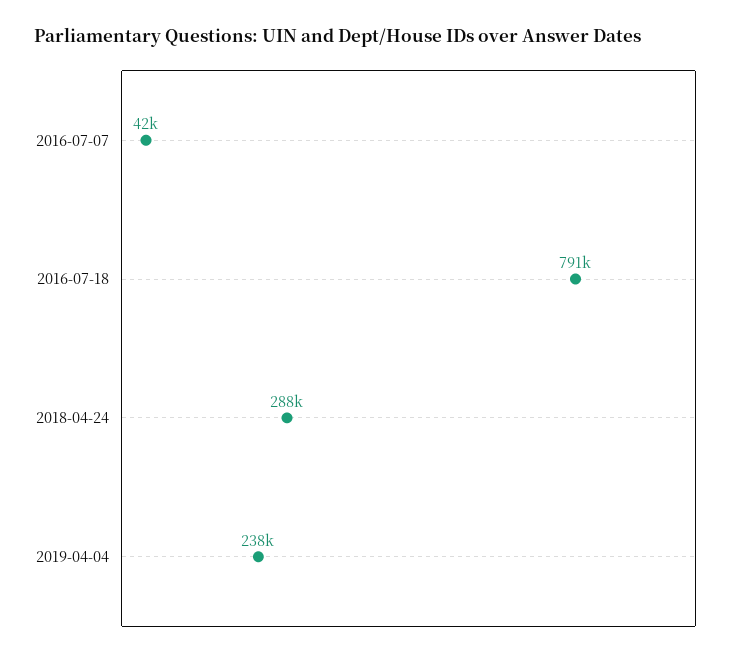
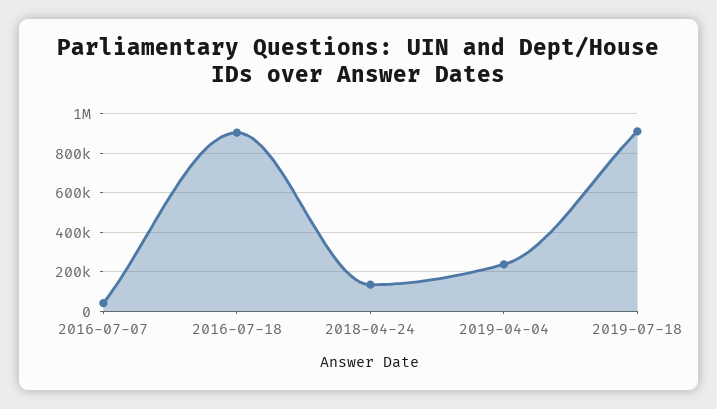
2016-07-18: 791000 -> 900000
2018-04-24: 288000 -> 150000
2019-07-18: none -> 900000

